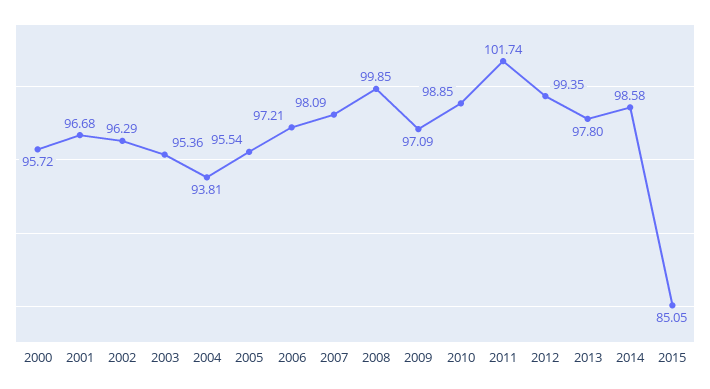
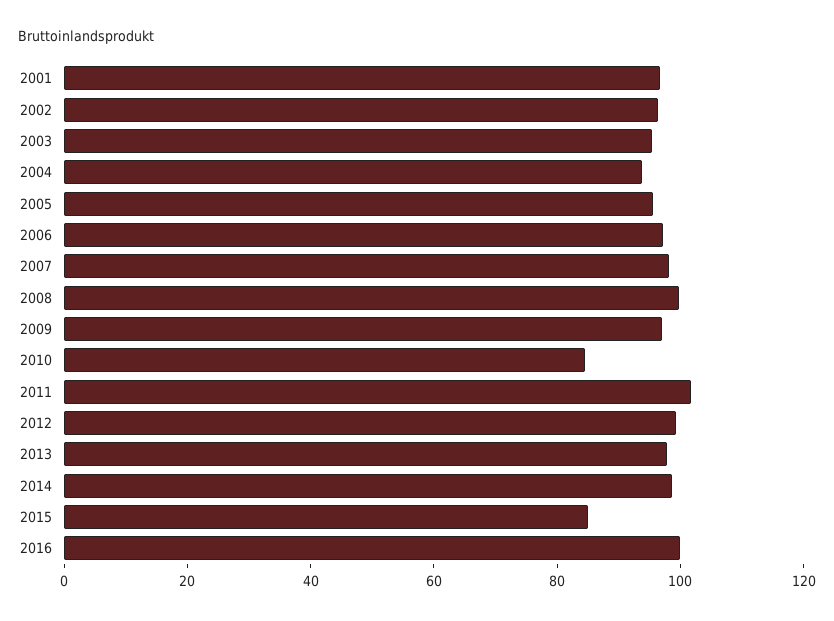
2000: 95.72 -> none
2010: 98.85 -> 85
2016: none -> 100

